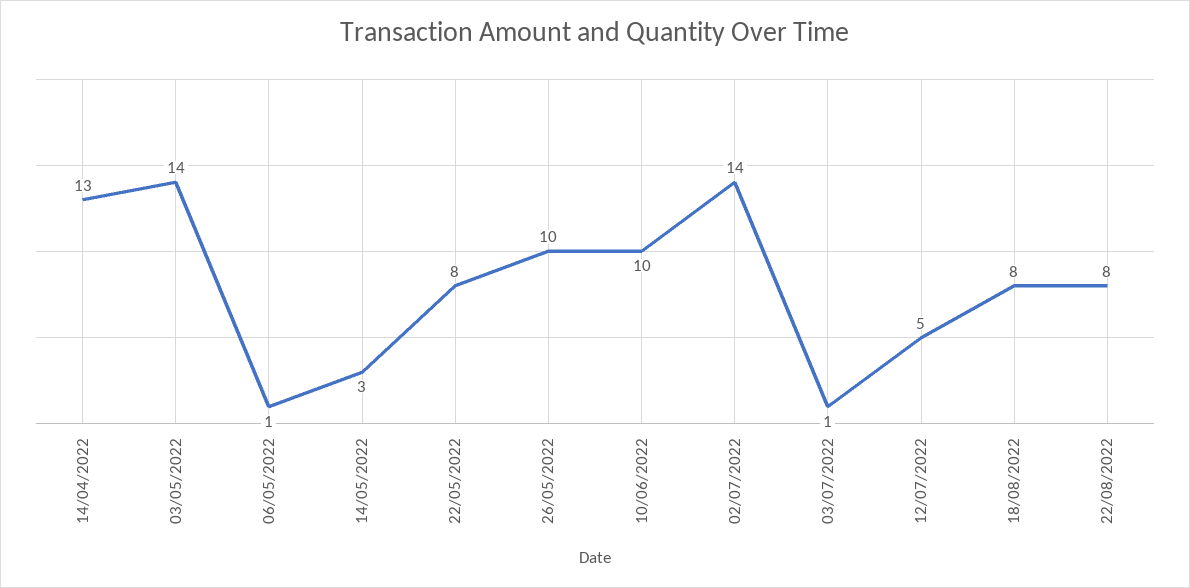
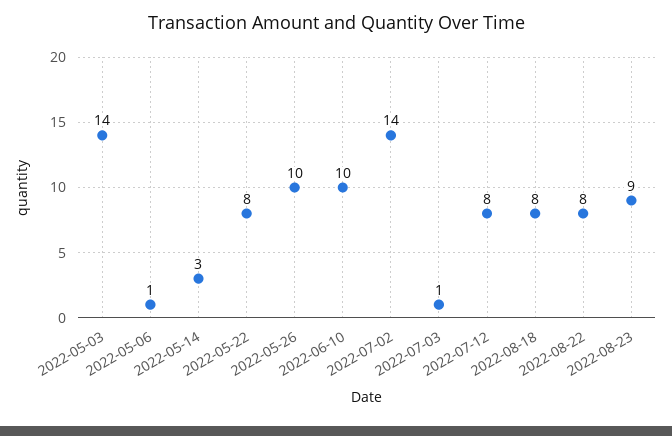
14/04/2022: 13 -> none
12/07/2022: 5 -> 8
2022-08-23: none -> 9

